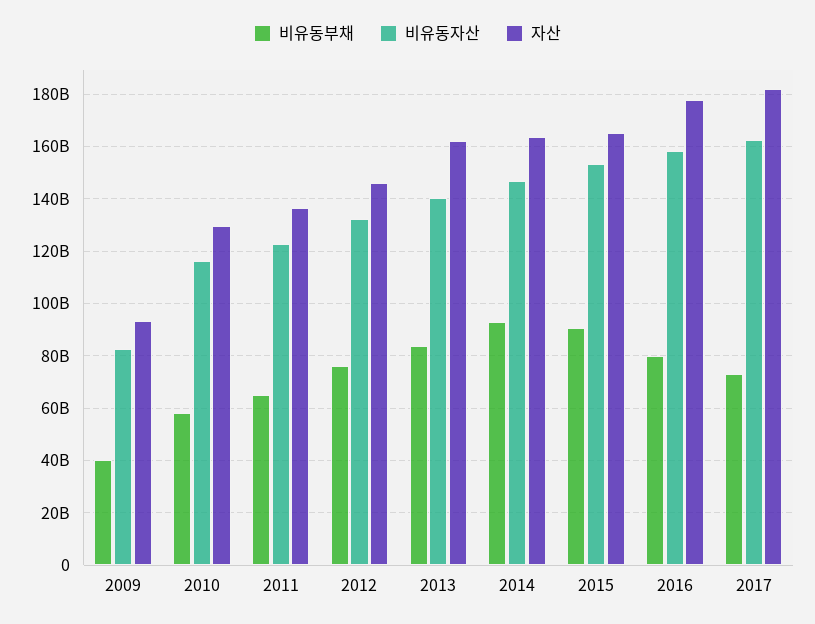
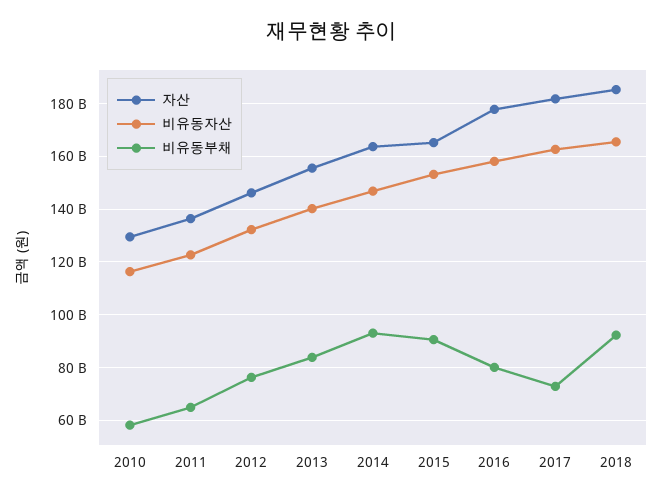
비유동부채, 2009: 40000000000 -> none
비유동자산, 2009: 82500000000 -> none
자산, 2009: 92500000000 -> none
자산, 2013: 162500000000 -> 155000000000
자산, 2018: none -> 185000000000
비유동자산, 2018: none -> 165000000000
비유동부채, 2018: none -> 92500000000

